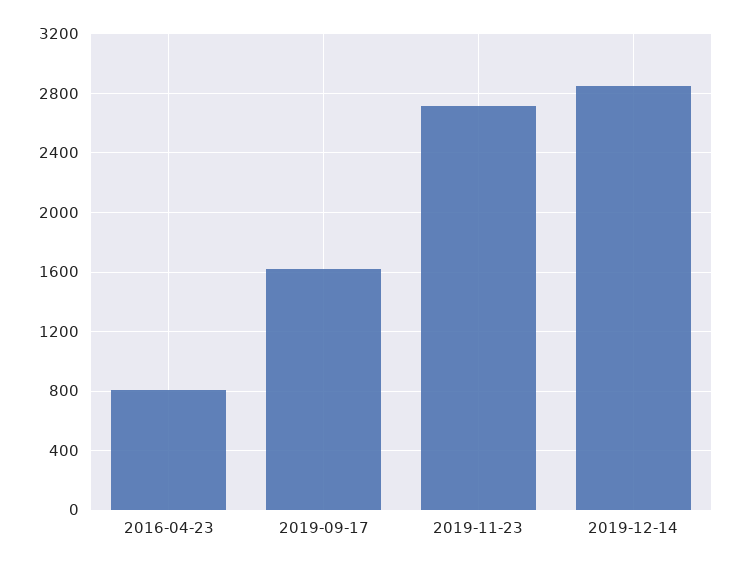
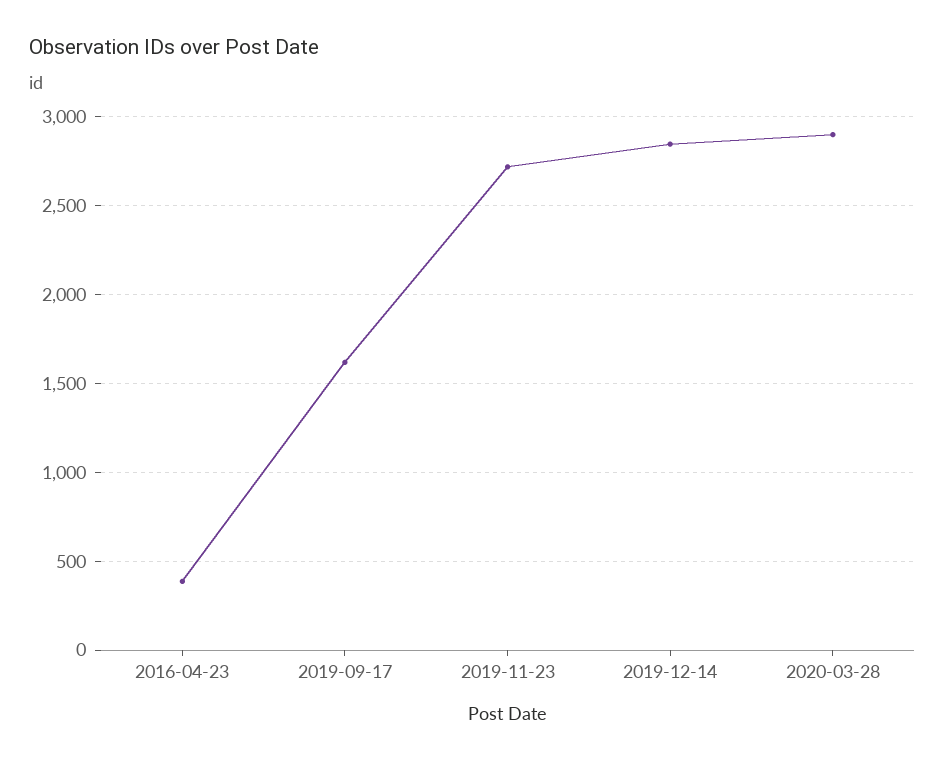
2016-04-23: 800 -> 400
2020-03-28: none -> 2900

